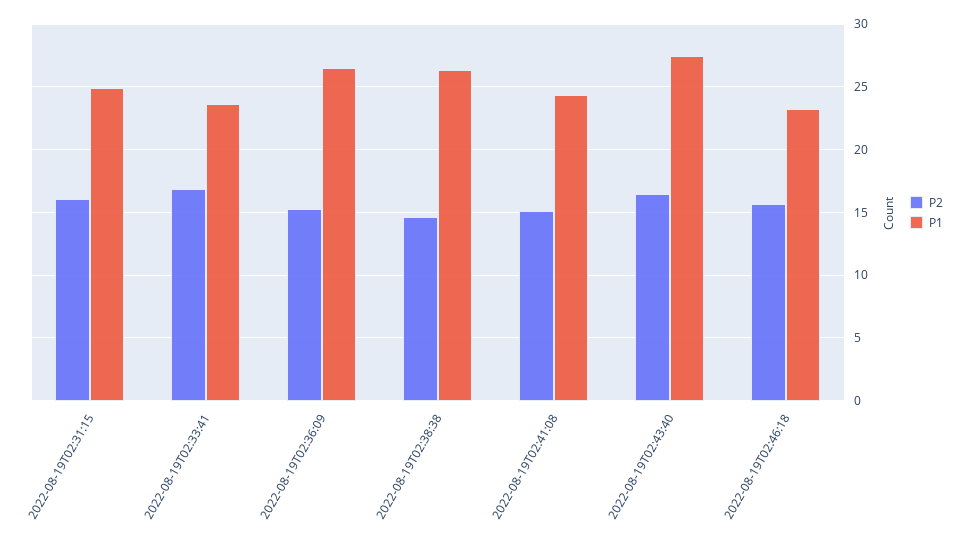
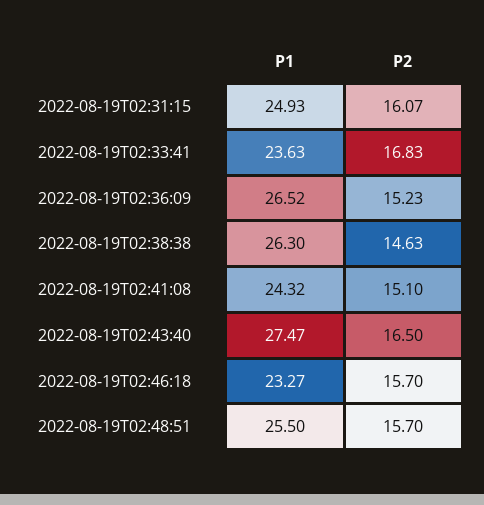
P1, 2022-08-19T02:48:51: none -> 25.5
P2, 2022-08-19T02:48:51: none -> 15.7

